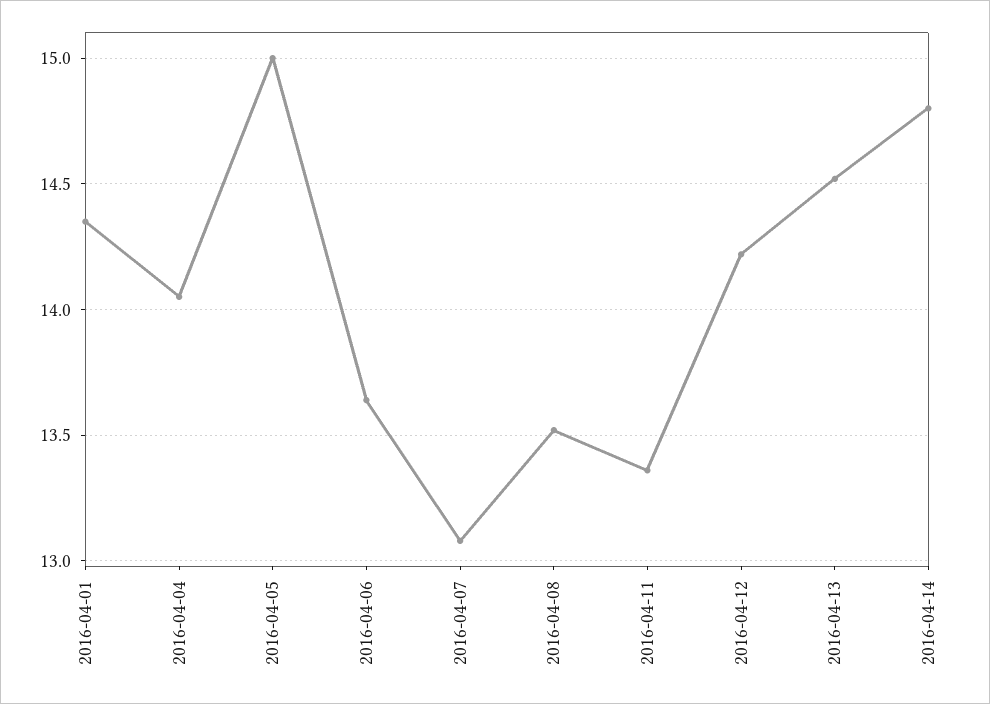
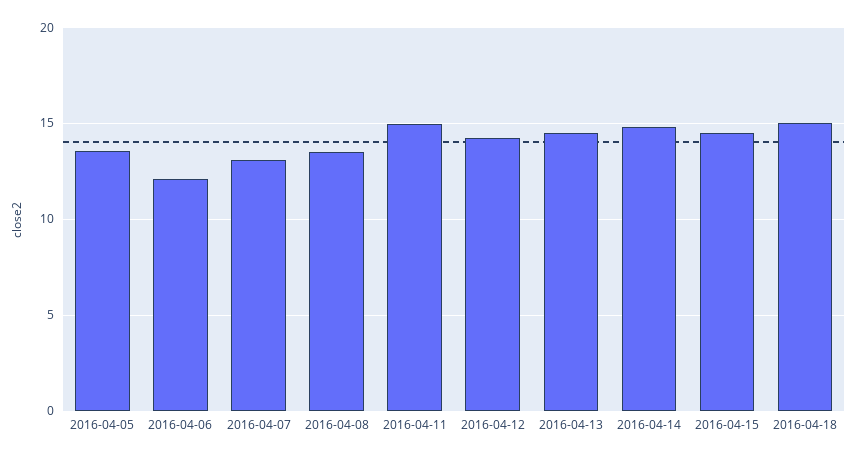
2016-04-01: 14.35 -> none
2016-04-04: 14.05 -> none
2016-04-05: 15 -> 13.5
2016-04-06: 13.65 -> 12
2016-04-11: 13.35 -> 15
2016-04-15: none -> 14.5
2016-04-18: none -> 15

